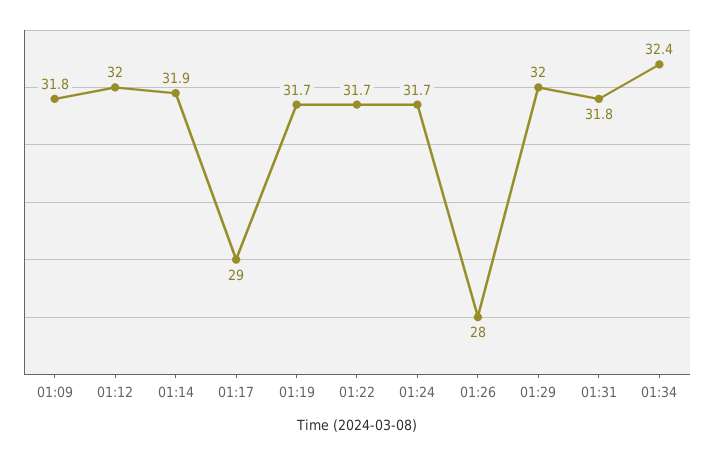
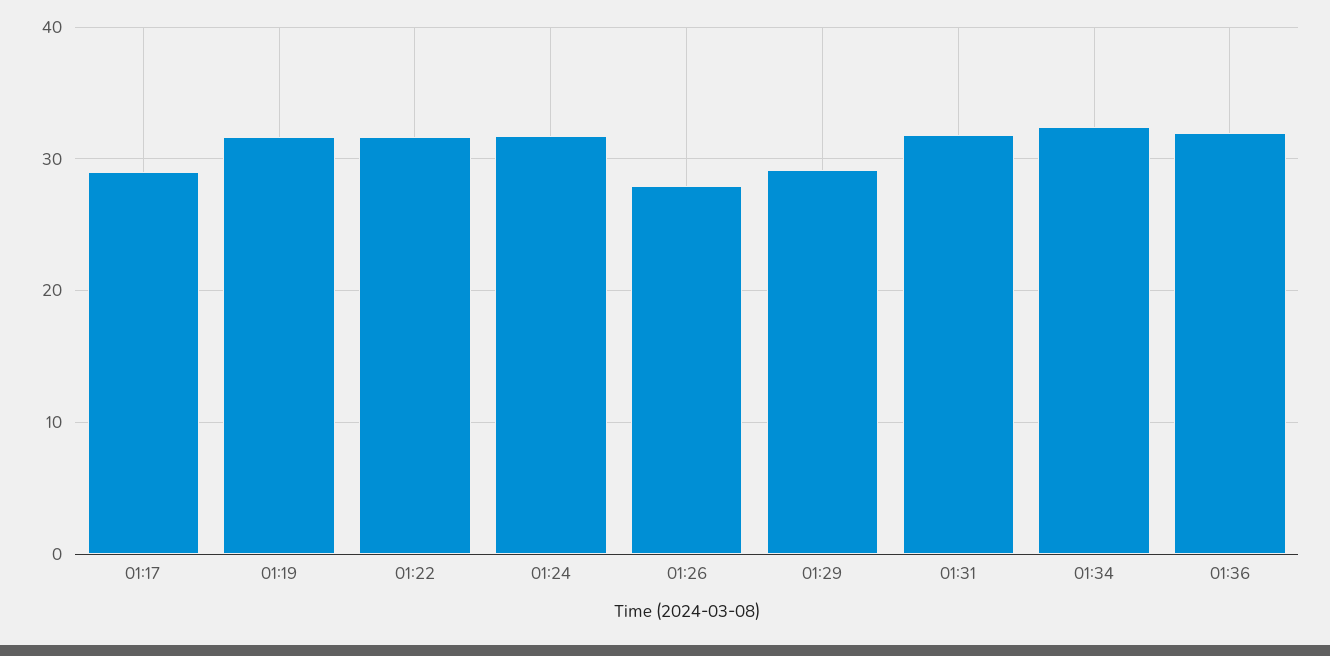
01:09: 31.8 -> none
01:12: 32 -> none
01:14: 31.9 -> none
01:29: 32 -> 29
01:36: none -> 32

